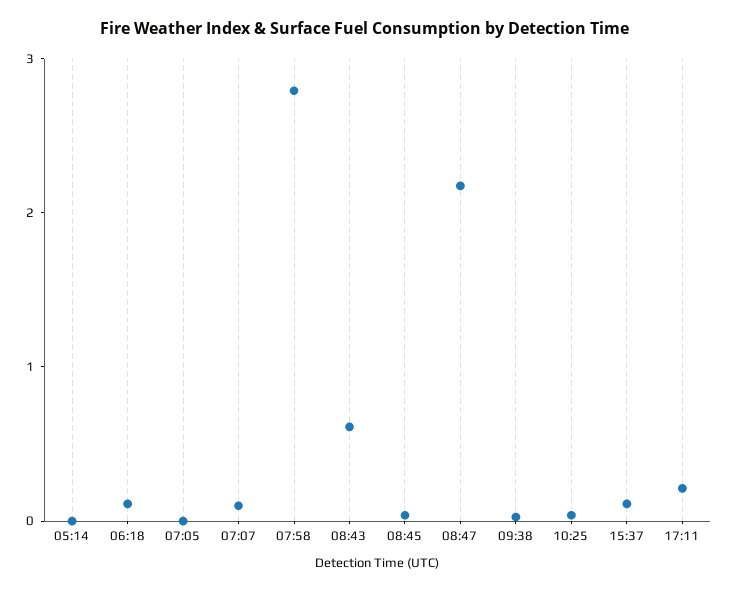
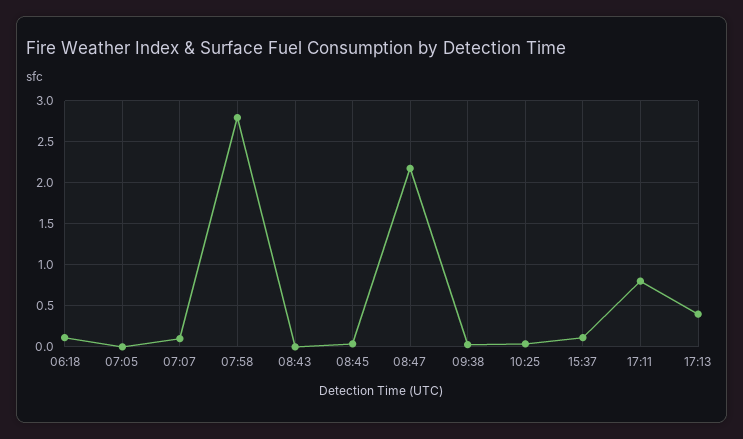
05:14: 0 -> none
08:43: 0.6 -> 0
17:11: 0.2 -> 0.8
17:13: none -> 0.4

